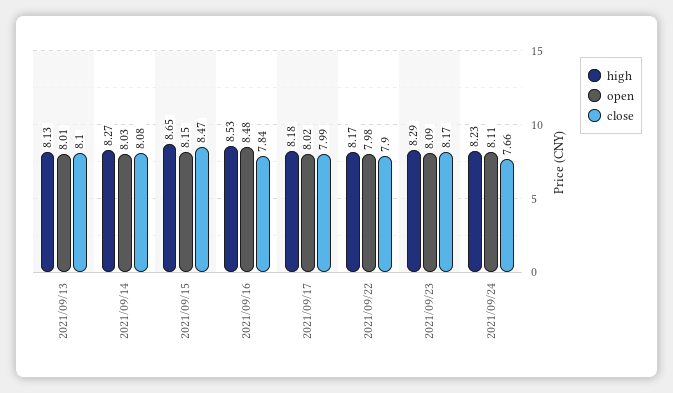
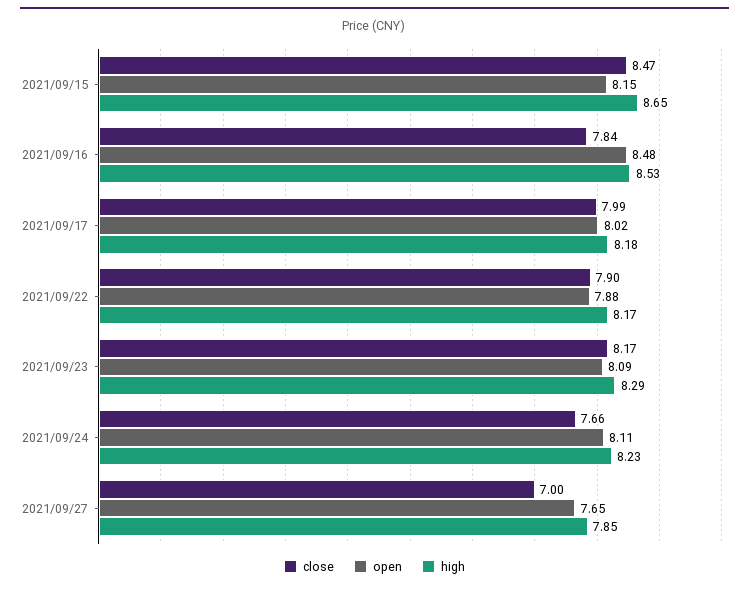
high, 2021/09/13: 8.13 -> none
open, 2021/09/13: 8.01 -> none
close, 2021/09/13: 8.1 -> none
high, 2021/09/14: 8.27 -> none
open, 2021/09/14: 8.03 -> none
close, 2021/09/14: 8.08 -> none
open, 2021/09/22: 7.98 -> 7.88
close, 2021/09/27: none -> 7
open, 2021/09/27: none -> 7.65
high, 2021/09/27: none -> 7.85

